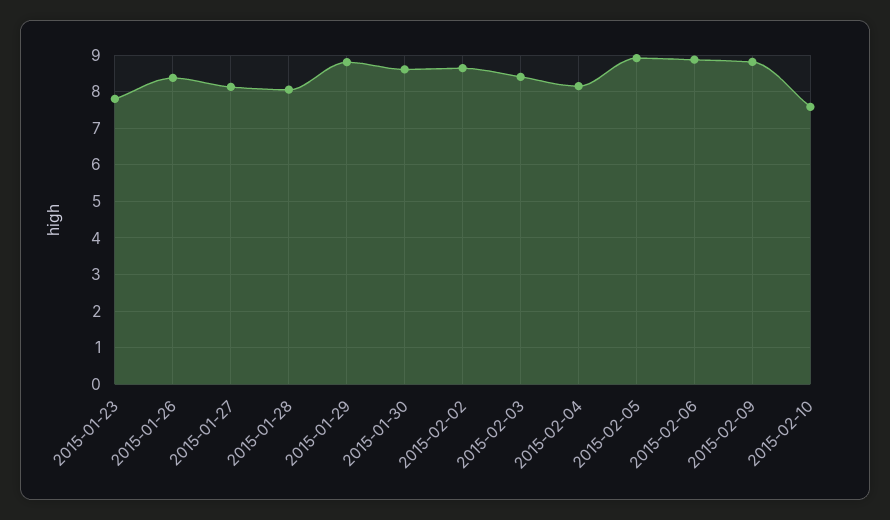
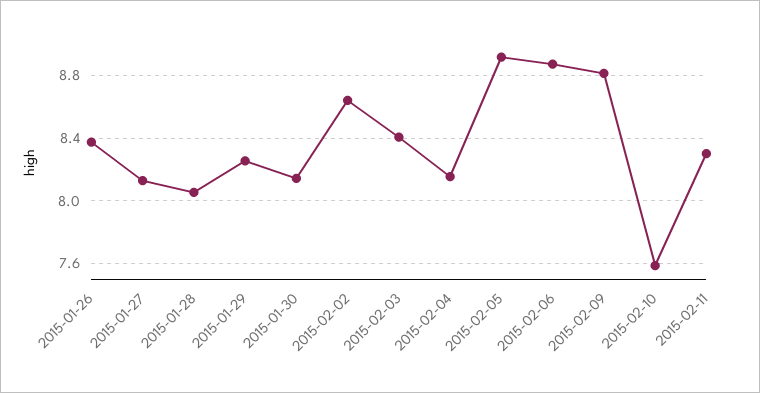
2015-01-23: 7.8 -> none
2015-01-29: 8.8 -> 8.25
2015-01-30: 8.6 -> 8.15
2015-02-11: none -> 8.3

